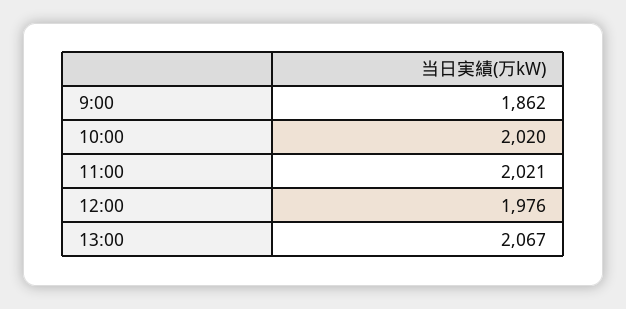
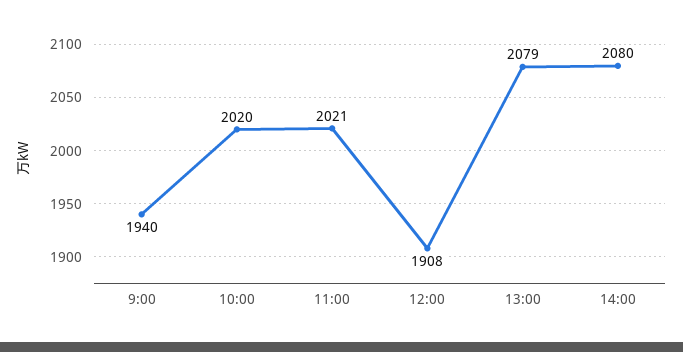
9:00: 1862 -> 1940
12:00: 1976 -> 1908
13:00: 2067 -> 2079
14:00: none -> 2080

